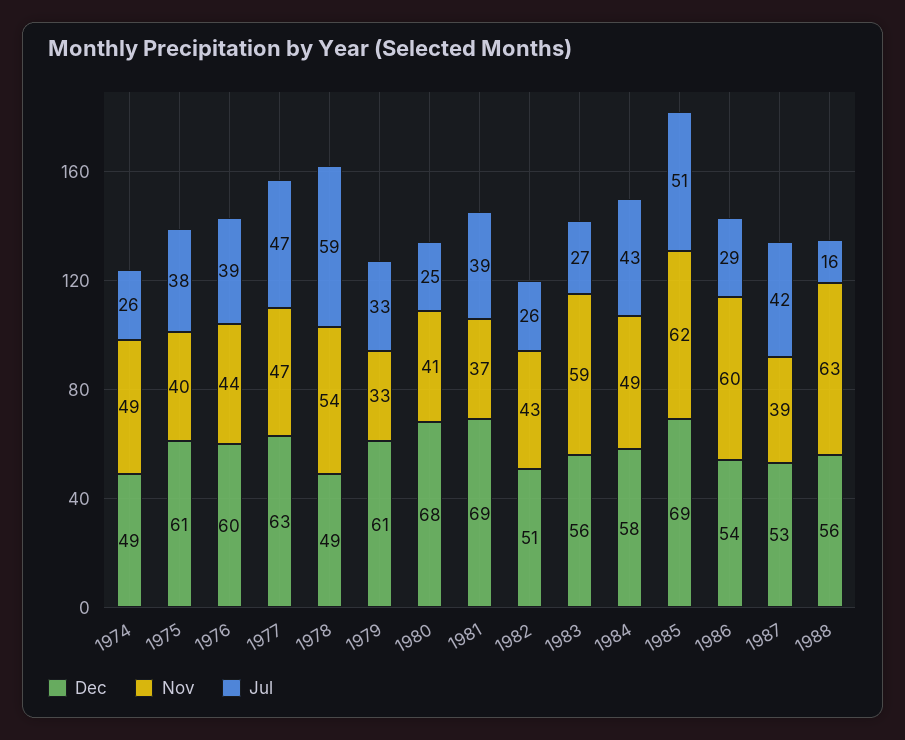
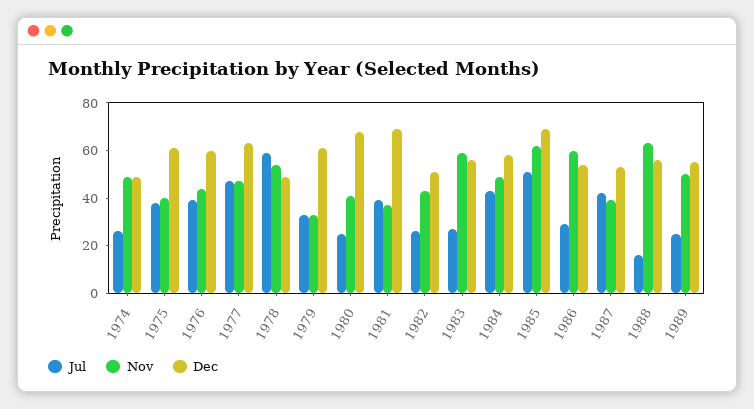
Jul, 1989: none -> 25
Nov, 1989: none -> 50
Dec, 1989: none -> 55

